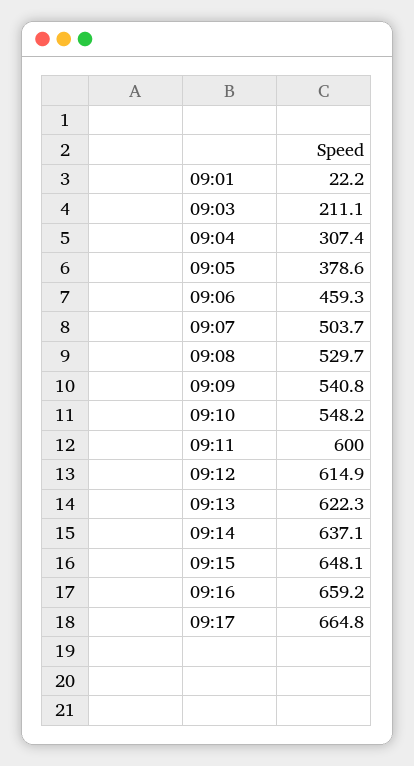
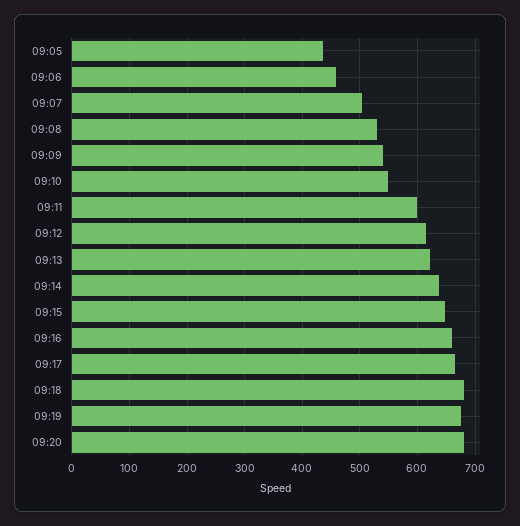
09:01: 22.2 -> none
09:03: 211.1 -> none
09:04: 307.4 -> none
09:05: 378.6 -> 440
09:18: none -> 680
09:19: none -> 680
09:20: none -> 680

